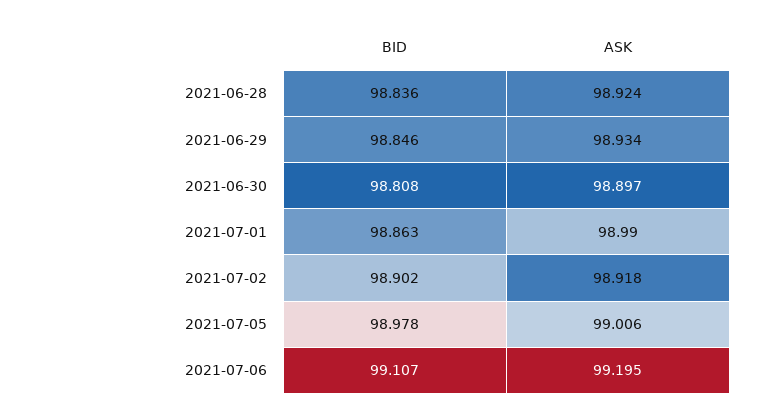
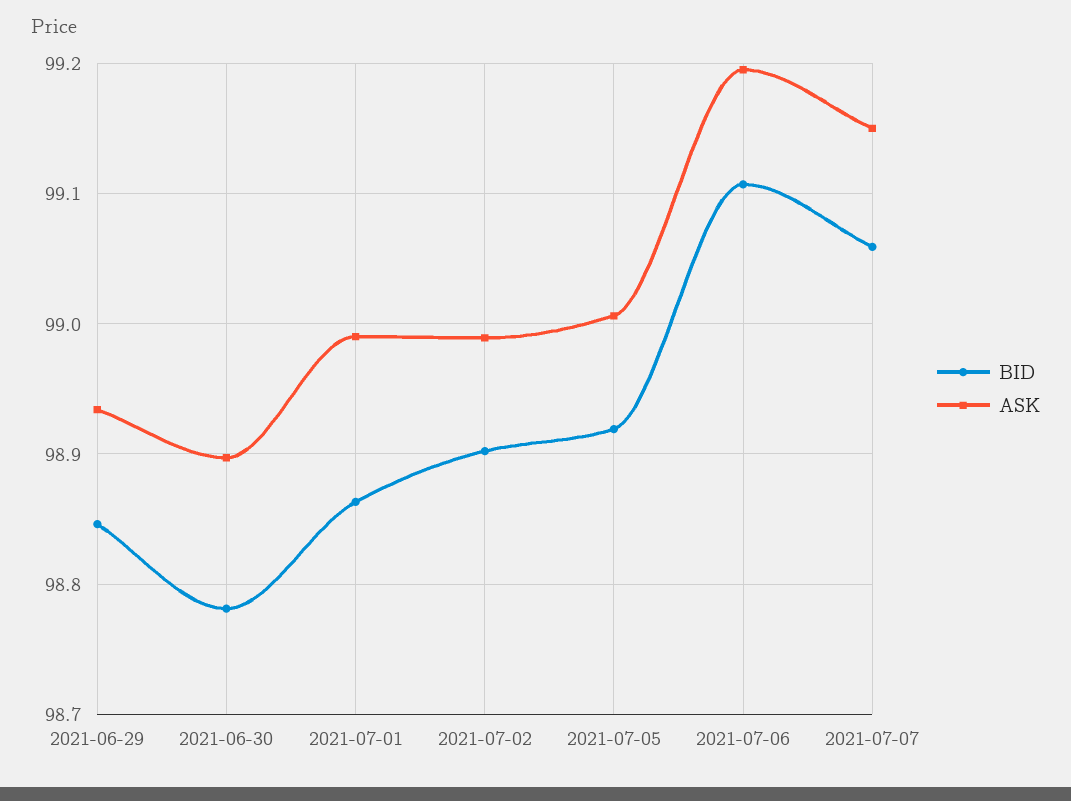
BID, 2021-06-28: 98.836 -> none
ASK, 2021-06-28: 98.924 -> none
BID, 2021-06-30: 98.808 -> 98.78
ASK, 2021-07-02: 98.918 -> 98.99
BID, 2021-07-05: 98.978 -> 98.92
BID, 2021-07-07: none -> 99.06
ASK, 2021-07-07: none -> 99.15

